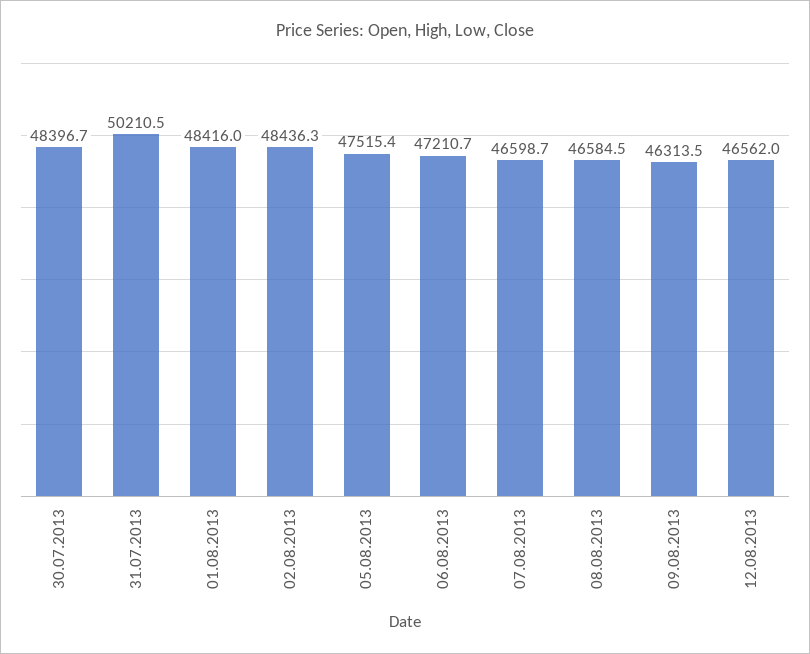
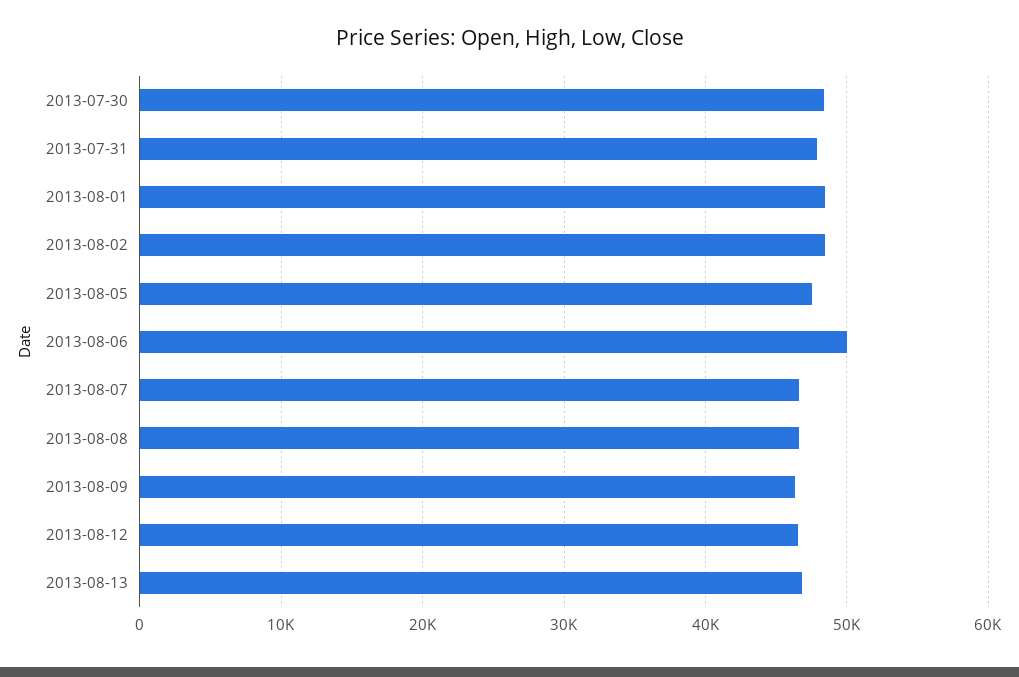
31.07.2013: 50210.5 -> 48000
06.08.2013: 47210.7 -> 50000
2013-08-13: none -> 47000

